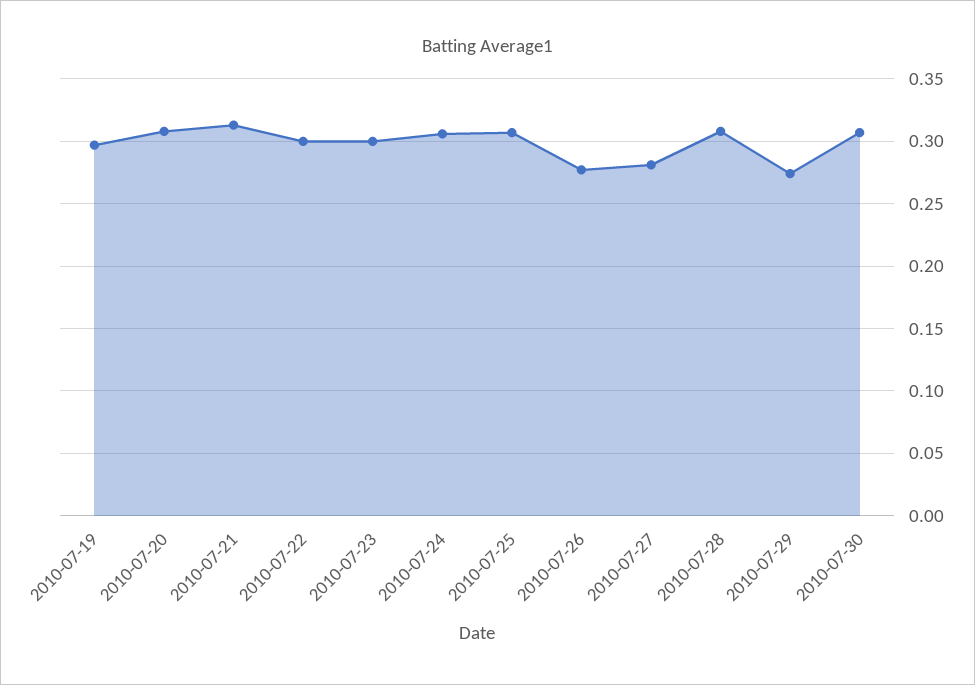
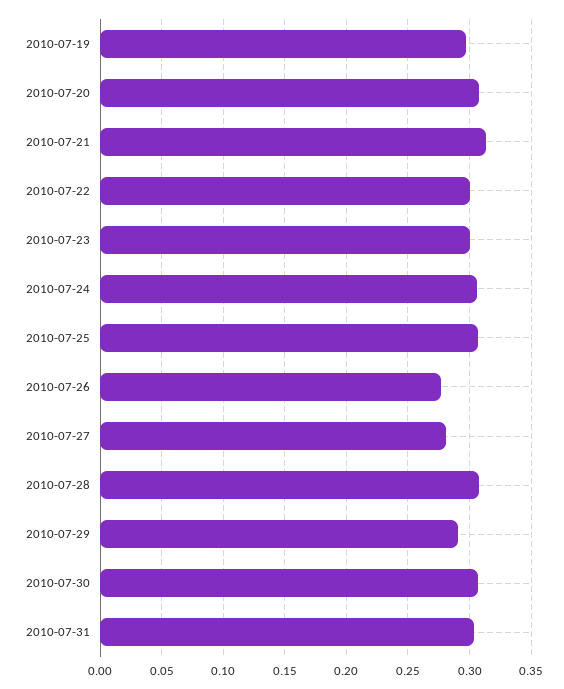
2010-07-29: 0.275 -> 0.29
2010-07-31: none -> 0.305

